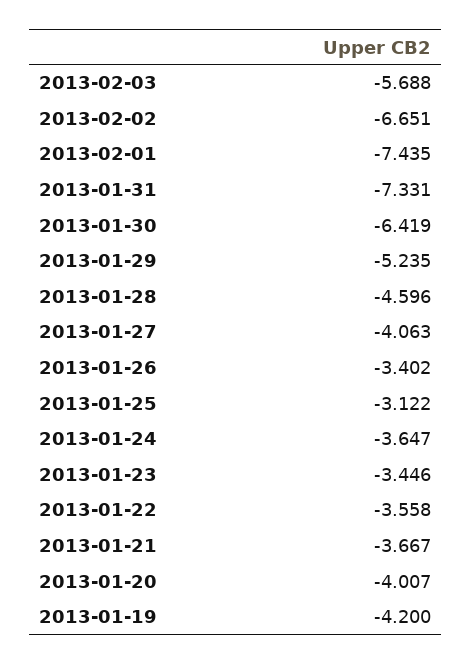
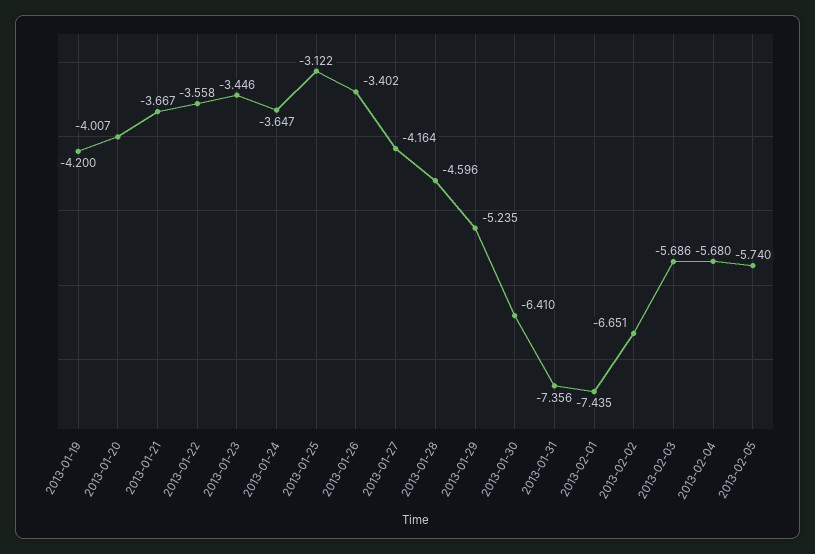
2013-02-03: -5.688 -> -5.686
2013-01-31: -7.331 -> -7.356
2013-01-30: -6.419 -> -6.41
2013-01-27: -4.063 -> -4.164
2013-02-04: none -> -5.68
2013-02-05: none -> -5.74

